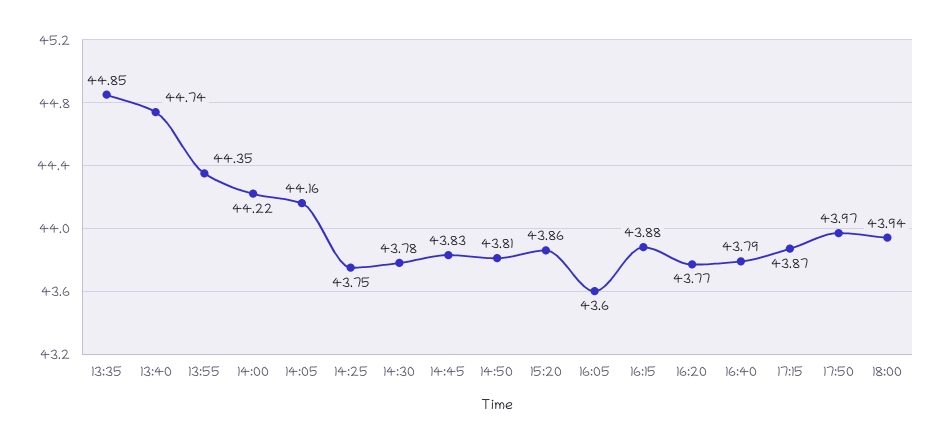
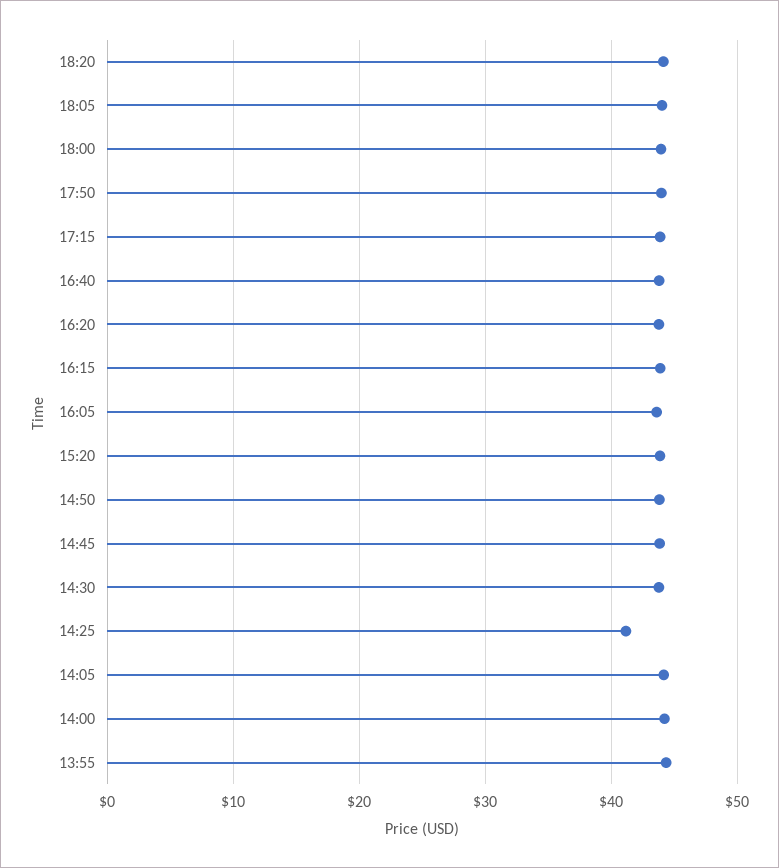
13:35: 44.85 -> none
13:40: 44.74 -> none
14:25: 43.75 -> 41
18:20: none -> 44
18:05: none -> 44

